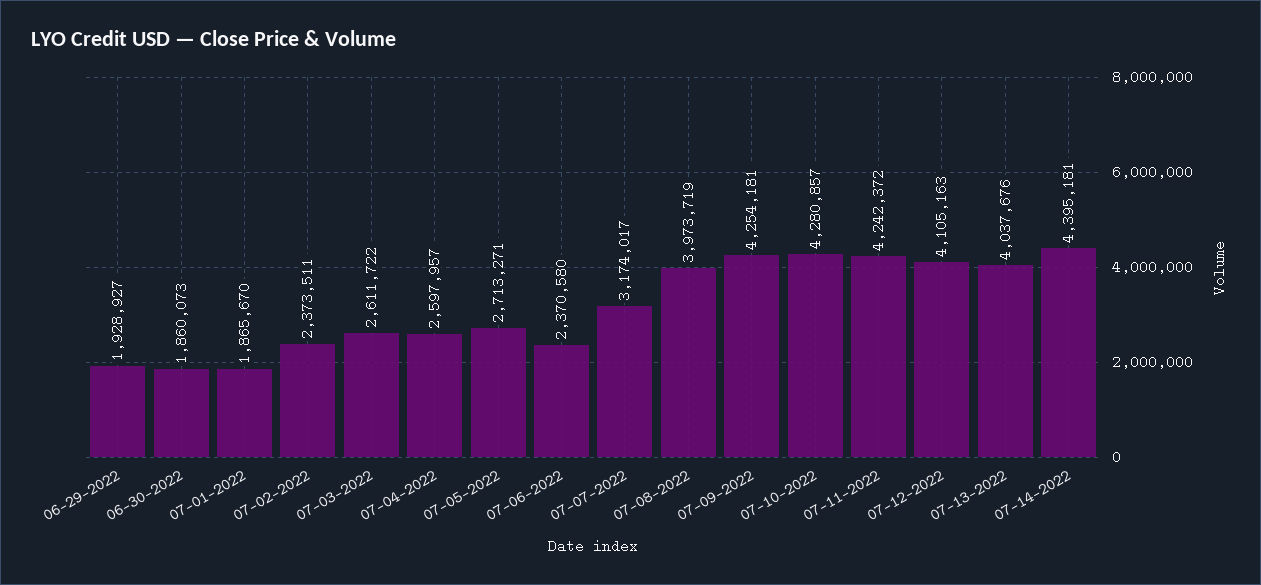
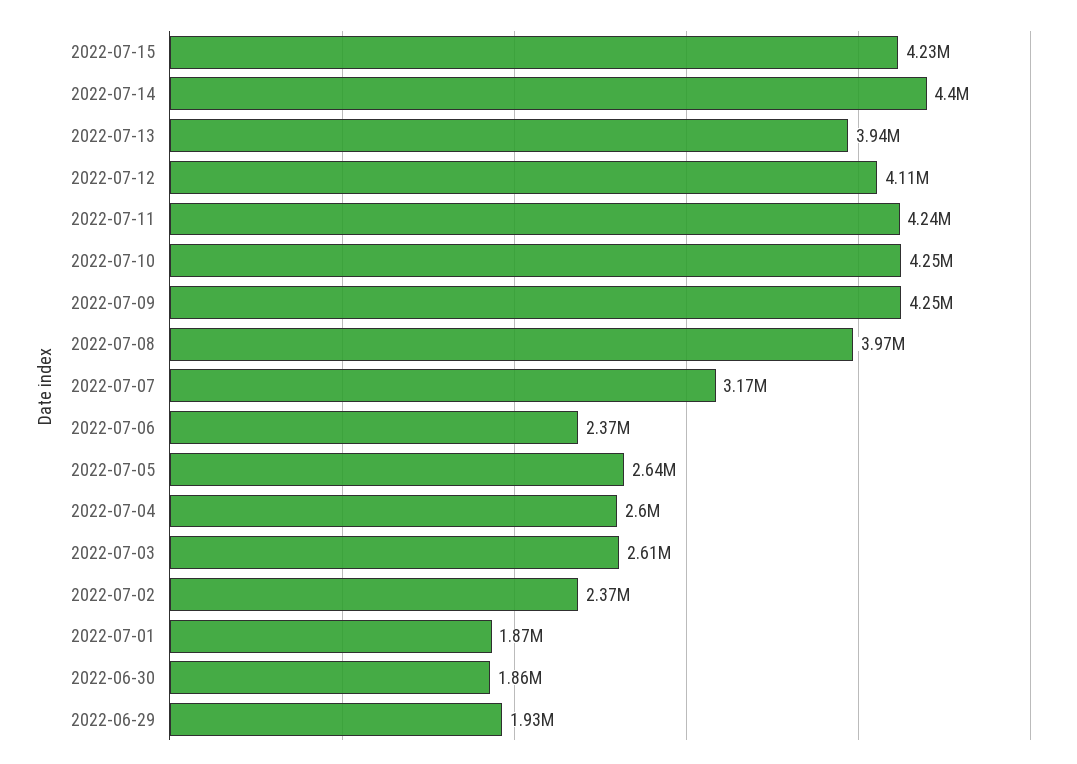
07-05-2022: 2713271 -> 2640000
07-10-2022: 4280857 -> 4250000
07-13-2022: 4037676 -> 3940000
2022-07-15: none -> 4230000

